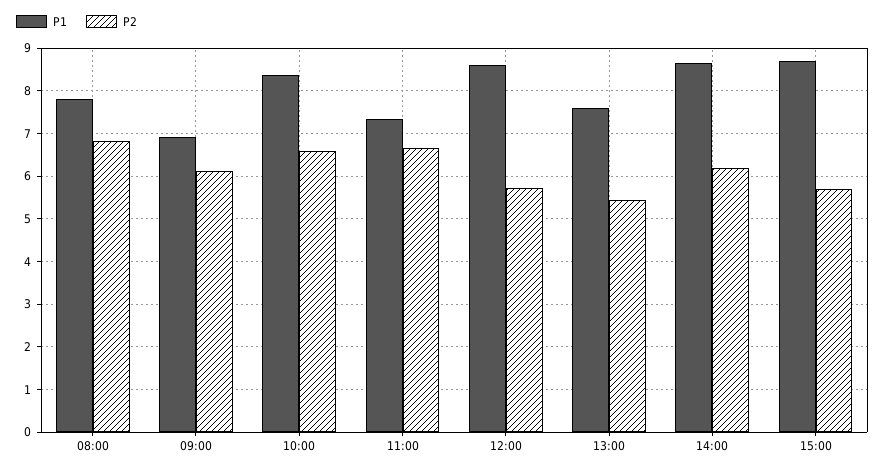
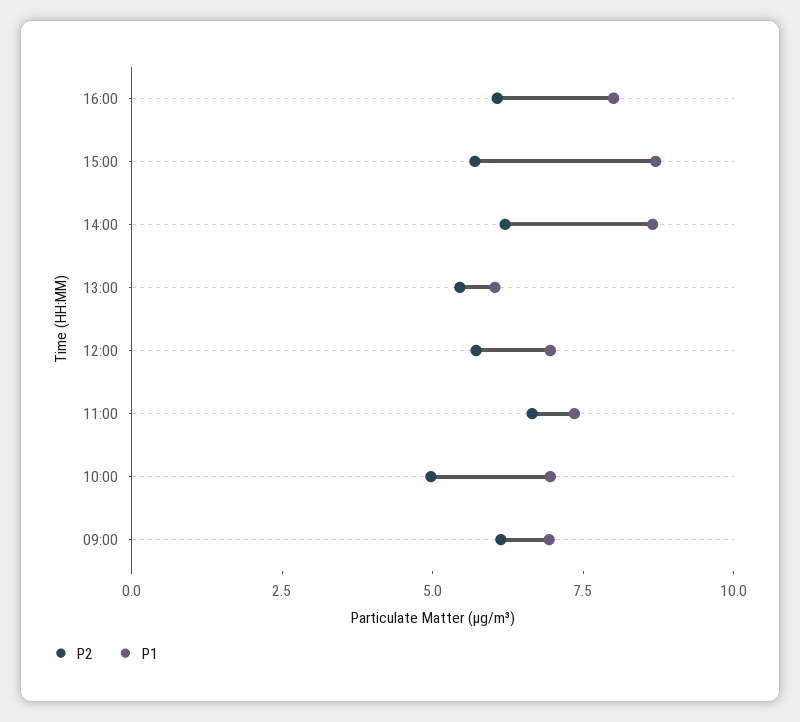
P1, 08:00: 7.8 -> none
P2, 08:00: 6.8 -> none
P1, 10:00: 8.4 -> 7
P2, 10:00: 6.6 -> 5
P1, 12:00: 8.6 -> 7
P1, 13:00: 7.6 -> 6
P2, 16:00: none -> 6
P1, 16:00: none -> 8

